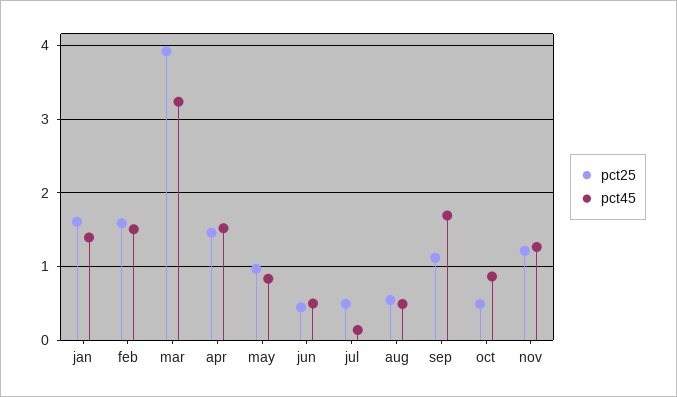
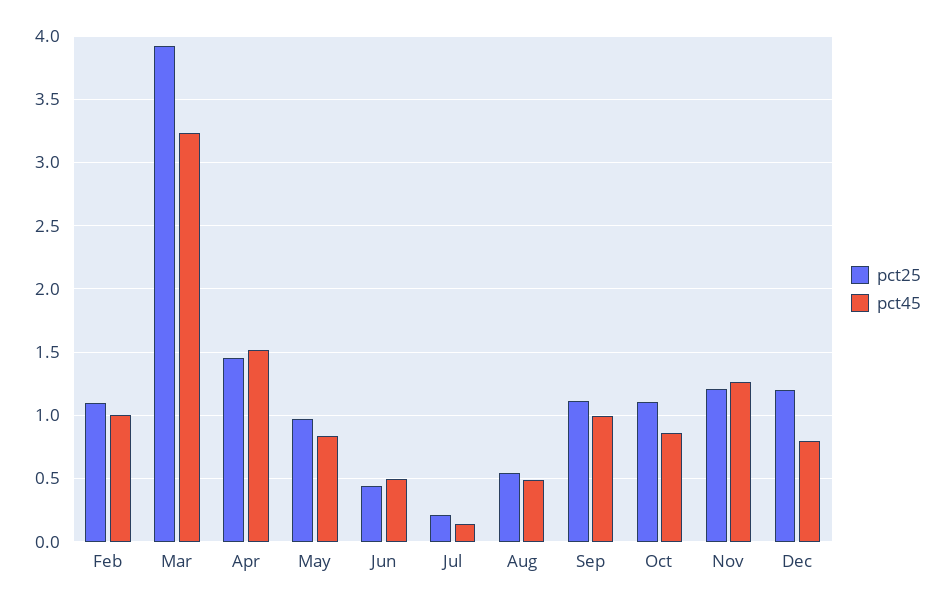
pct25, jan: 1.6 -> none
pct45, jan: 1.4 -> none
pct25, feb: 1.6 -> 1.1
pct45, feb: 1.5 -> 1
pct25, jul: 0.5 -> 0.2
pct45, sep: 1.7 -> 1
pct25, oct: 0.5 -> 1.1
pct25, Dec: none -> 1.2
pct45, Dec: none -> 0.8

